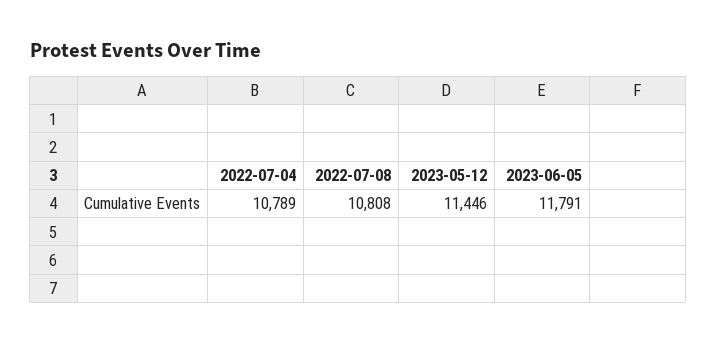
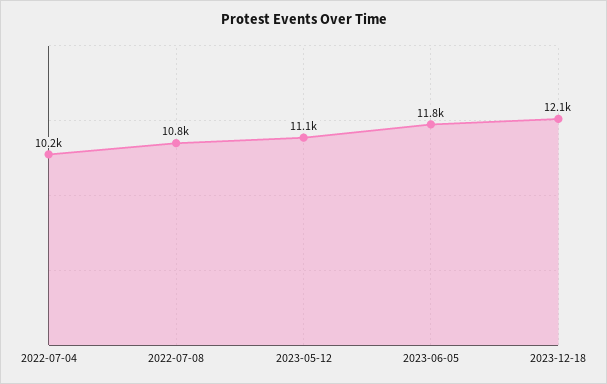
2022-07-04: 10789 -> 10200
2023-05-12: 11446 -> 11100
2023-12-18: none -> 12100

